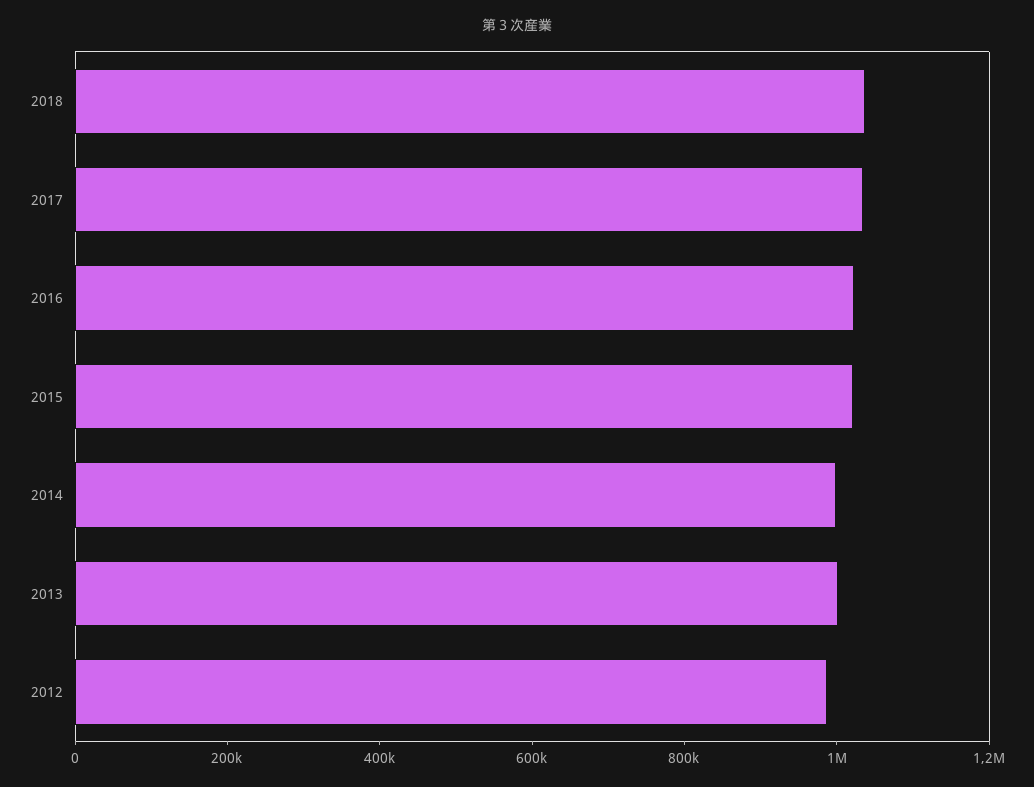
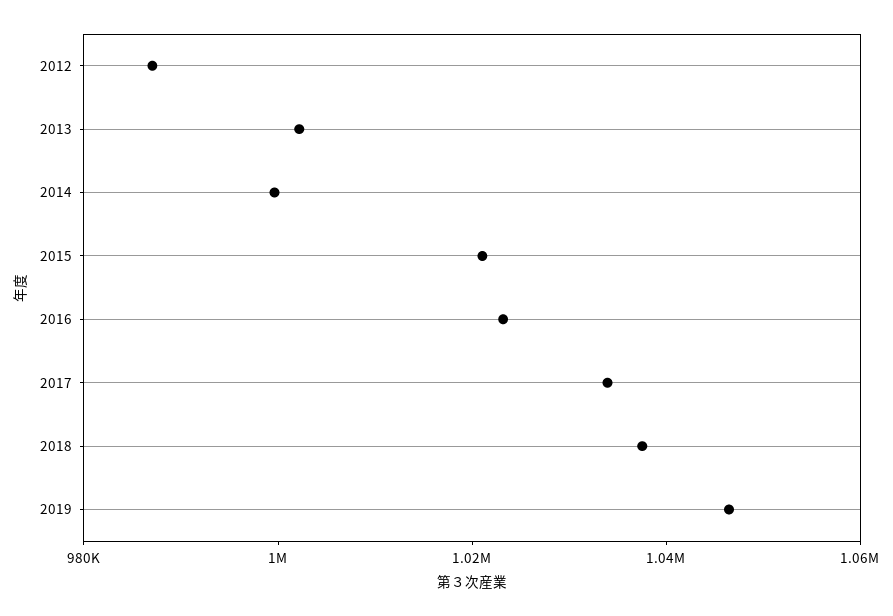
2019: none -> 1045000

